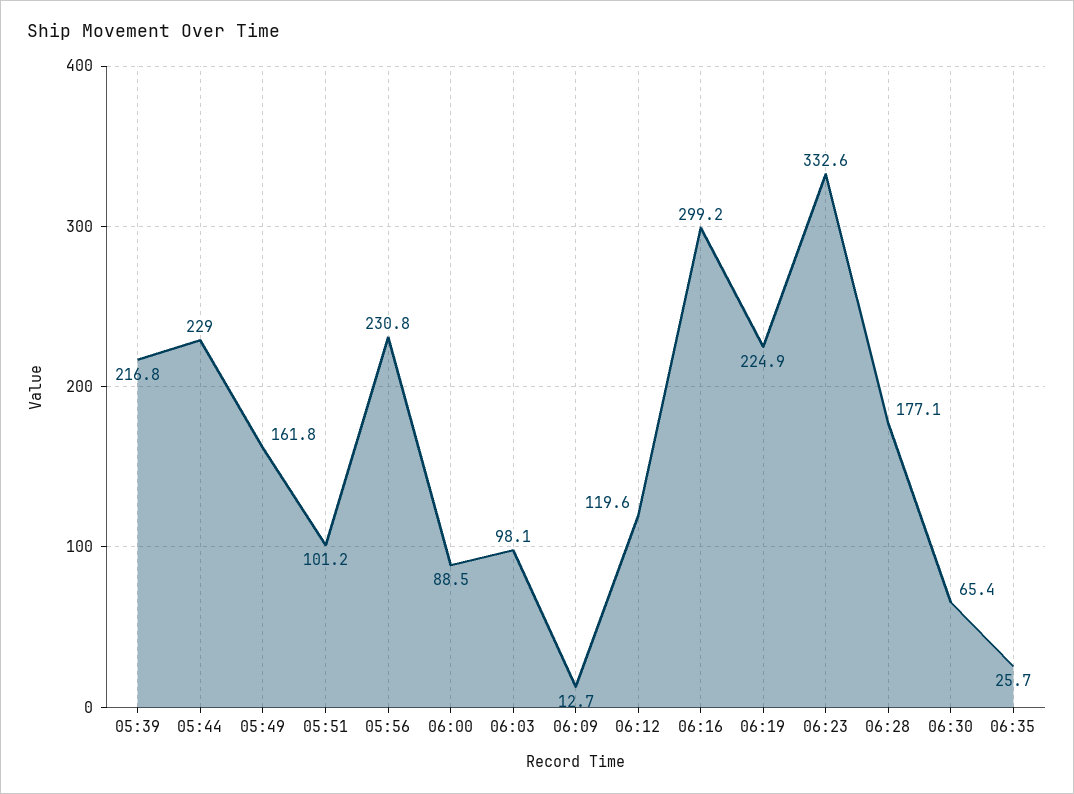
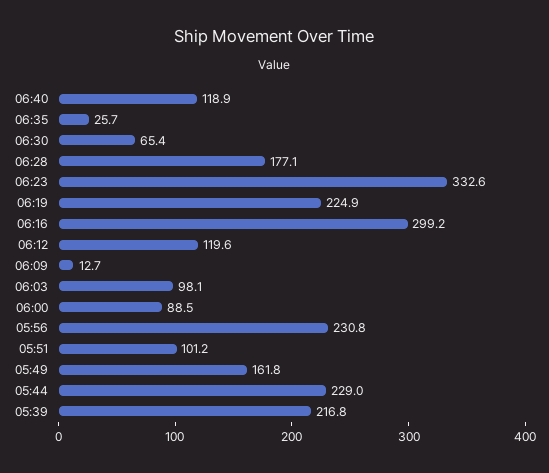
06:40: none -> 118.9

